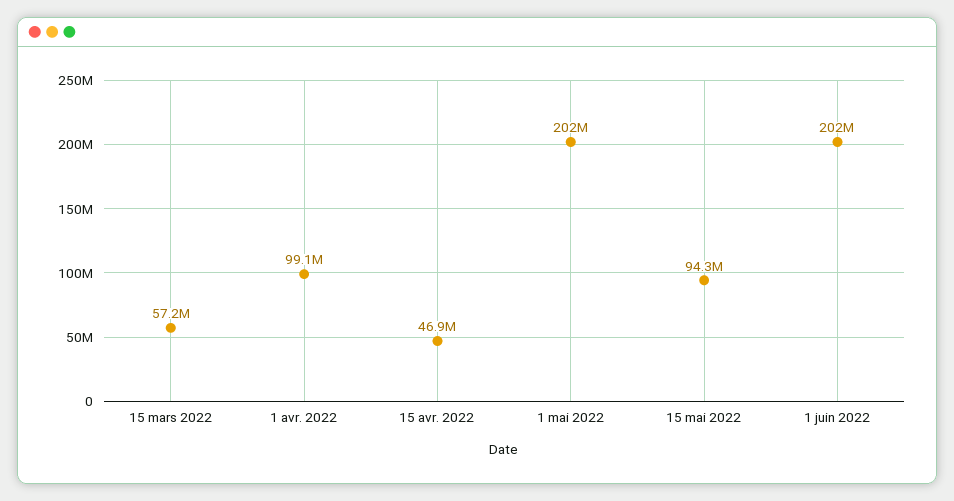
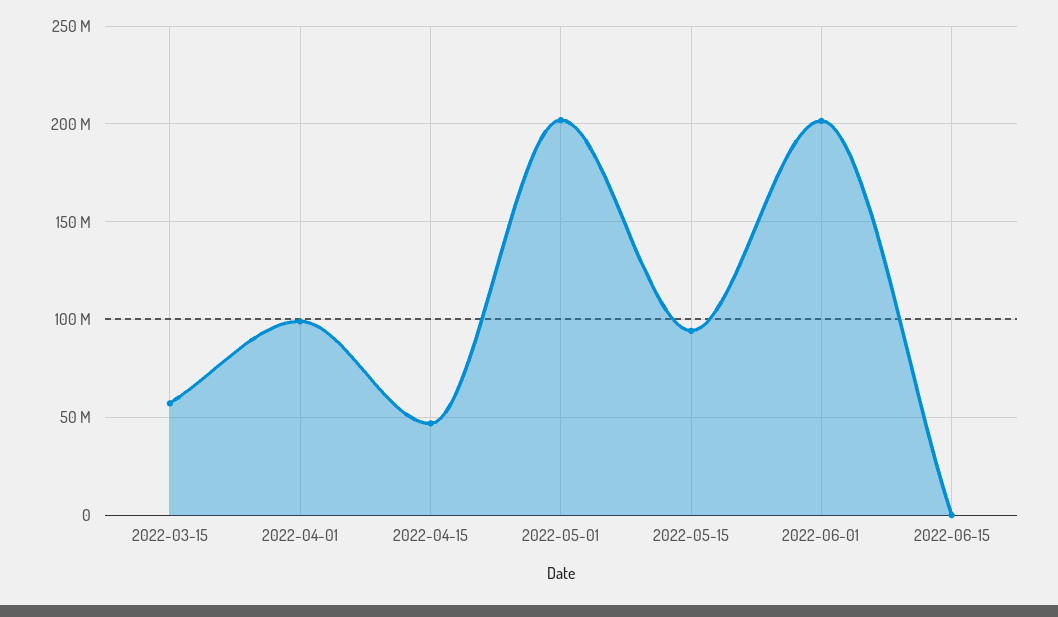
2022-06-15: none -> 0

